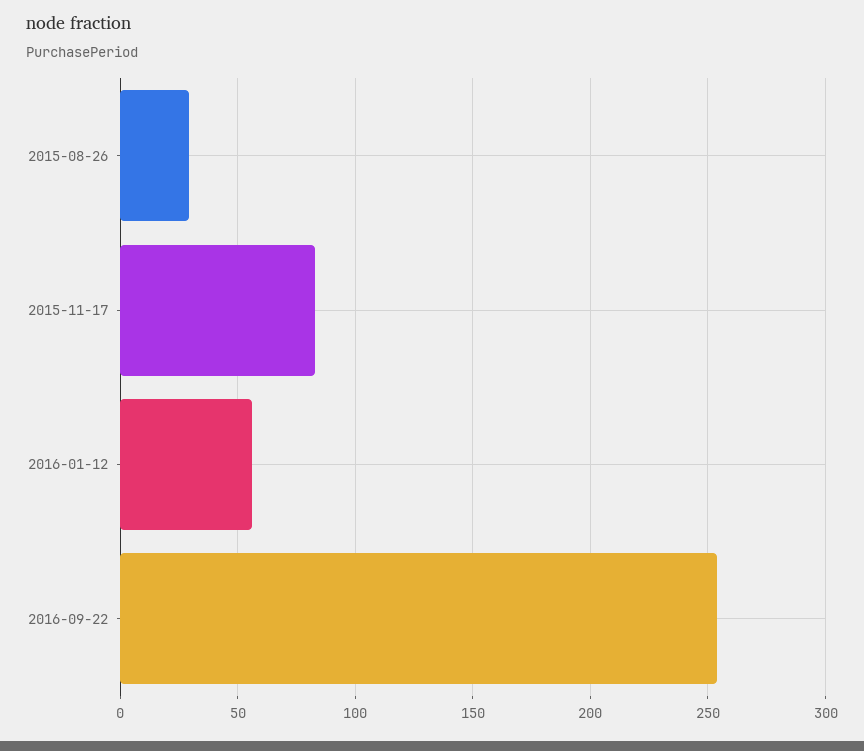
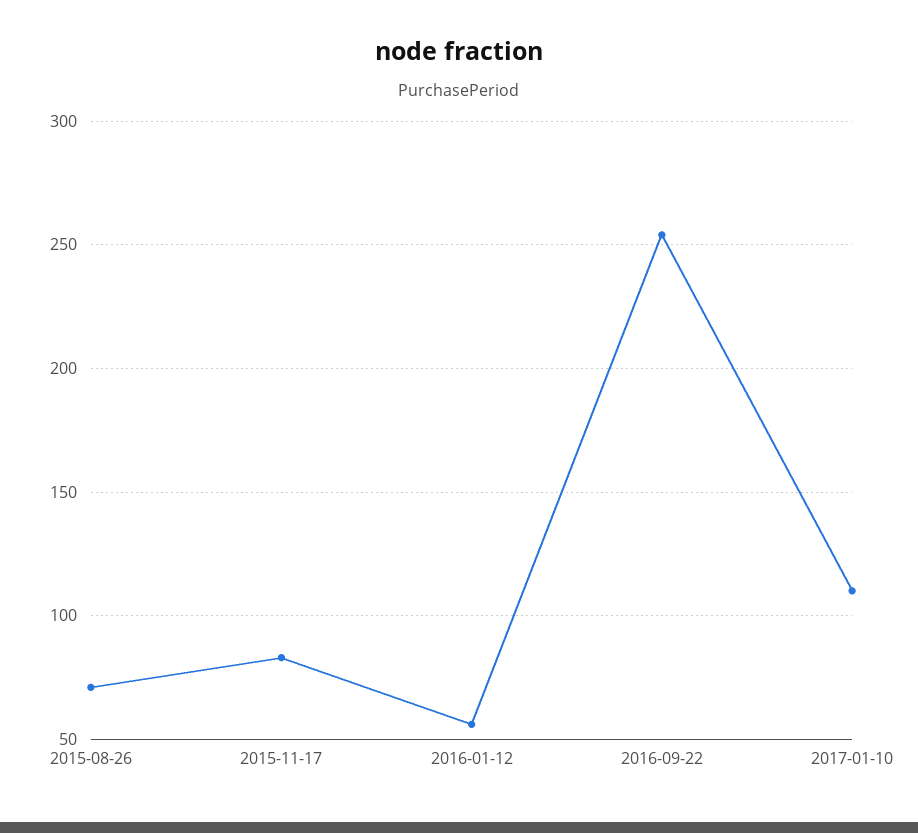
2015-08-26: 30 -> 70
2017-01-10: none -> 110

